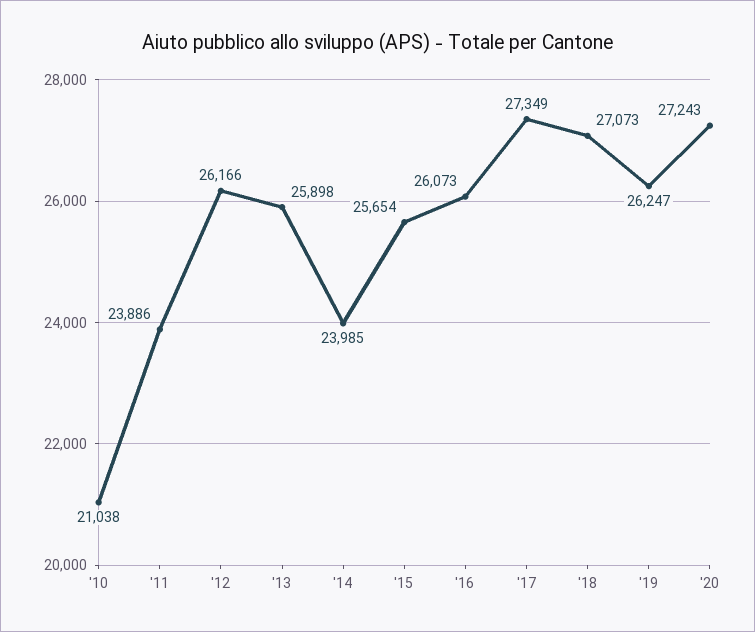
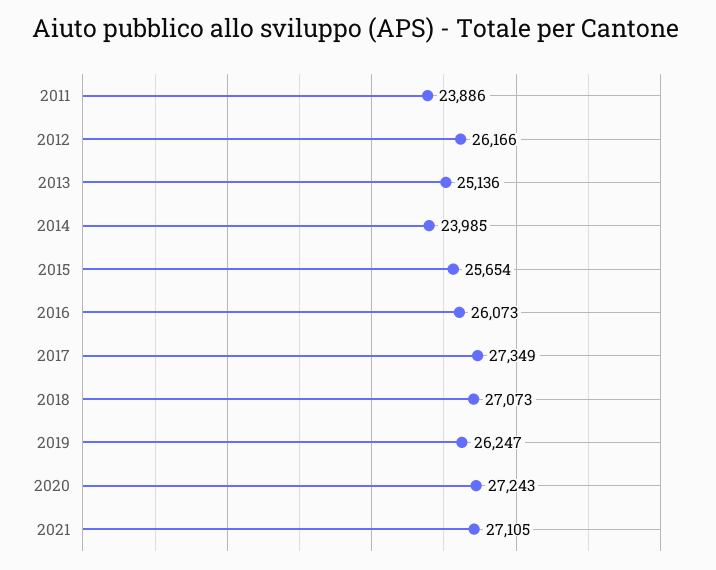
'10: 21038 -> none
'13: 25898 -> 25136
2021: none -> 27105

